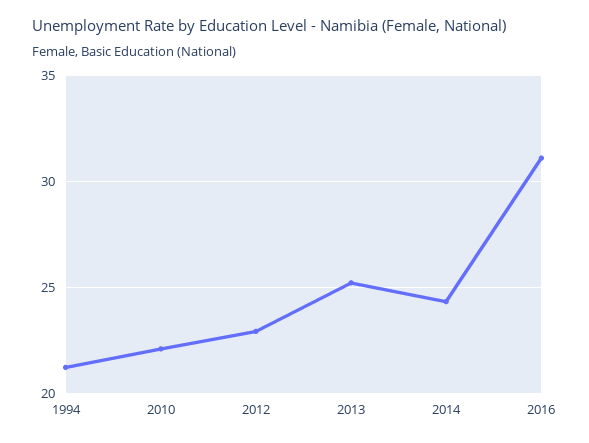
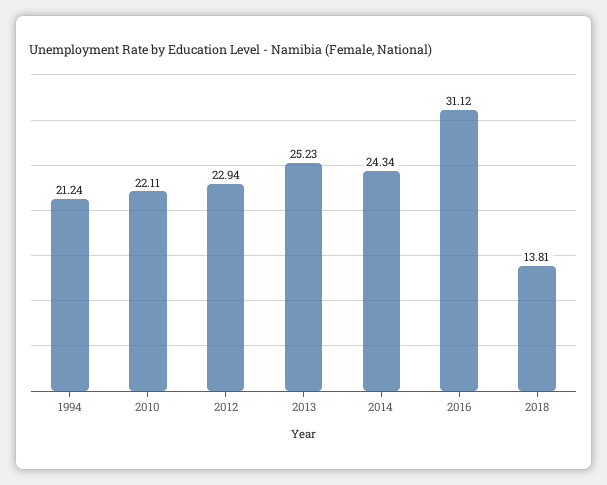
2018: none -> 13.81

